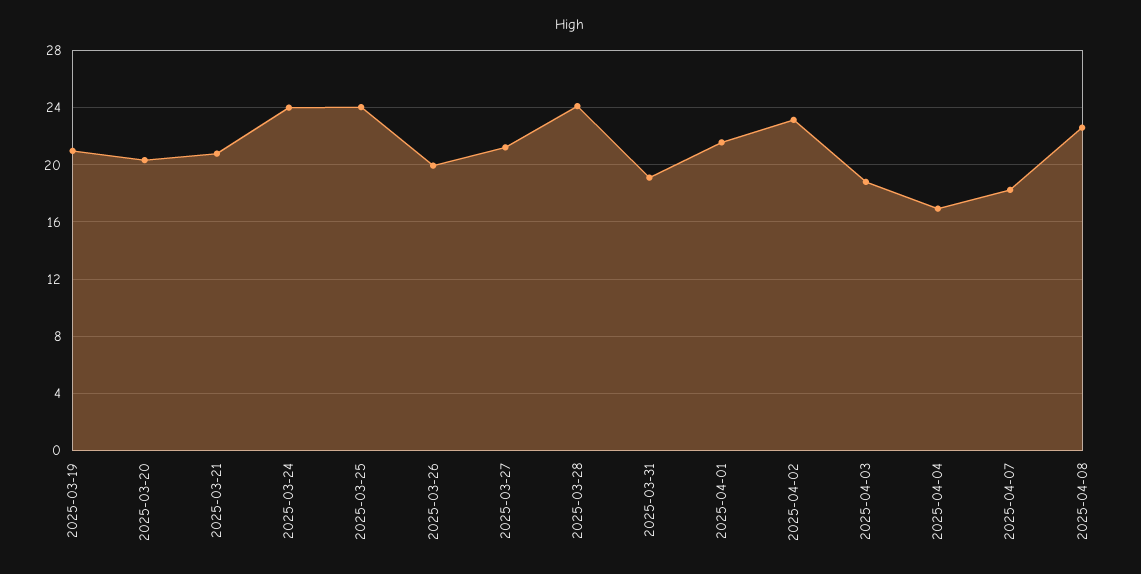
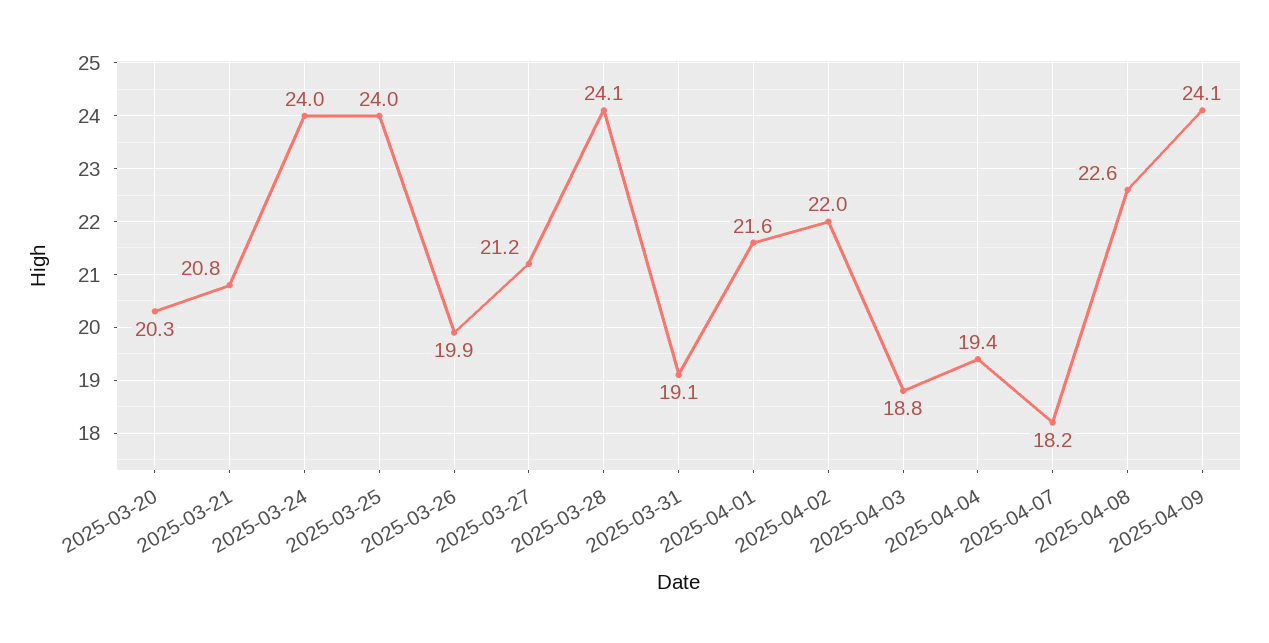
2025-03-19: 21 -> none
2025-04-02: 23 -> 22
2025-04-04: 17 -> 19.4
2025-04-09: none -> 24.1

